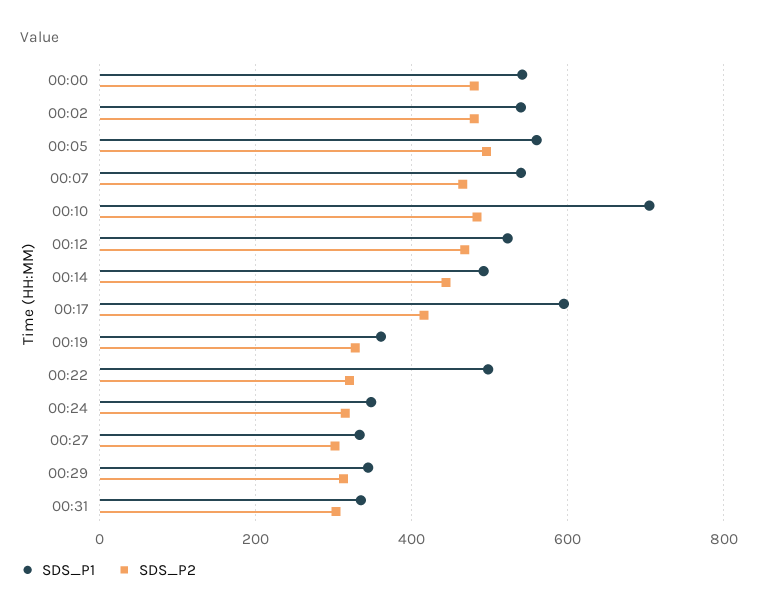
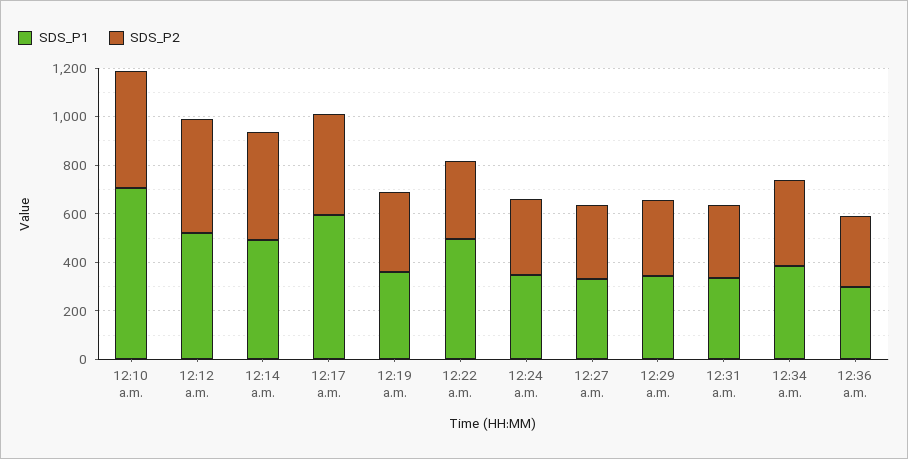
SDS_P1, 00:00: 540 -> none
SDS_P2, 00:00: 480 -> none
SDS_P1, 00:02: 540 -> none
SDS_P2, 00:02: 480 -> none
SDS_P1, 00:05: 560 -> none
SDS_P2, 00:05: 500 -> none
SDS_P1, 00:07: 540 -> none
SDS_P2, 00:07: 460 -> none
SDS_P1, 12:34 a.m.: none -> 400
SDS_P2, 12:34 a.m.: none -> 350
SDS_P1, 12:36 a.m.: none -> 300
SDS_P2, 12:36 a.m.: none -> 300

